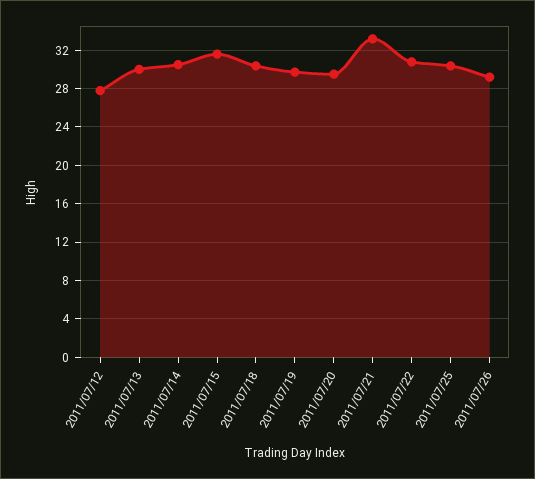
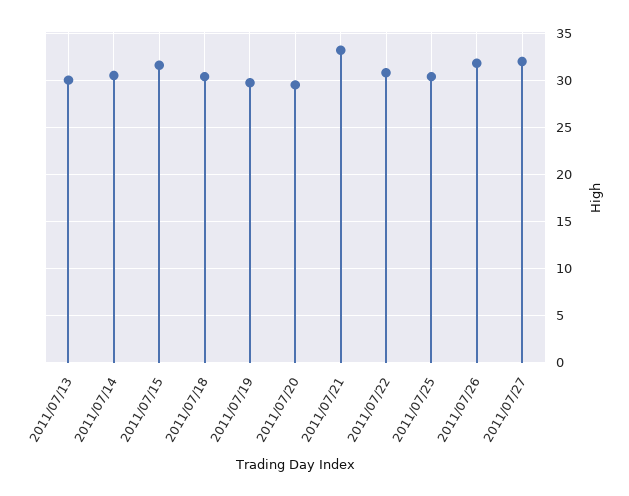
2011/07/12: 28 -> none
2011/07/26: 29 -> 32
2011/07/27: none -> 32

